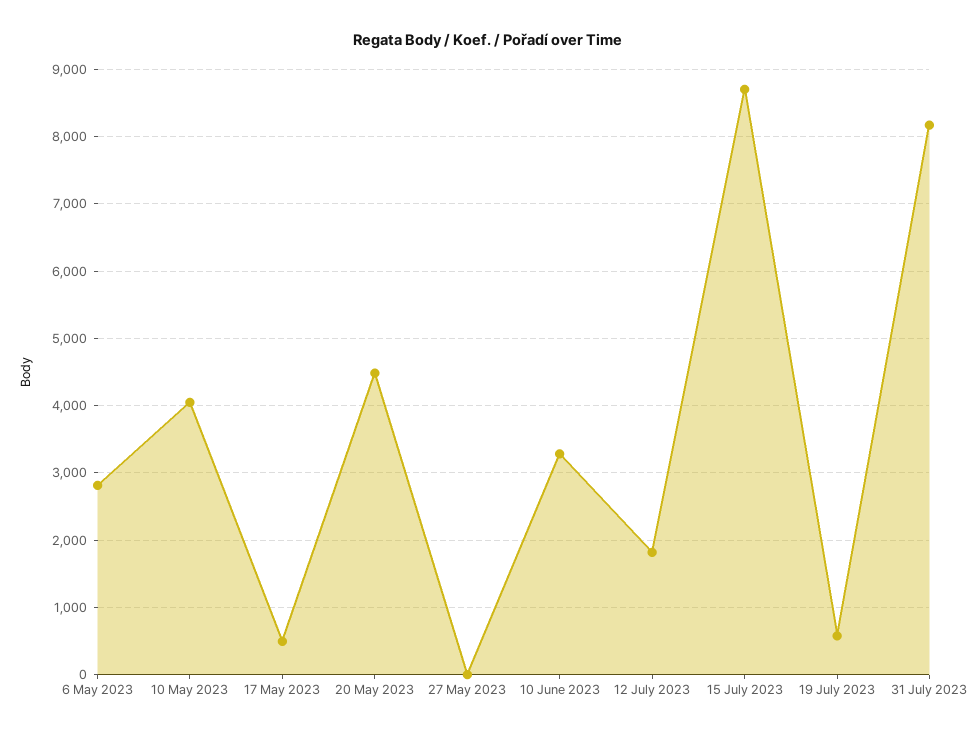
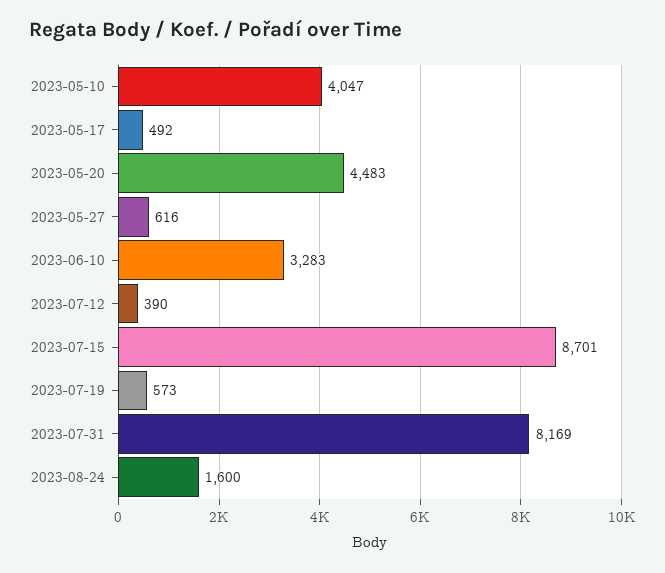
6 May 2023: 2800 -> none
27 May 2023: 0 -> 616
12 July 2023: 1800 -> 390
2023-08-24: none -> 1600

